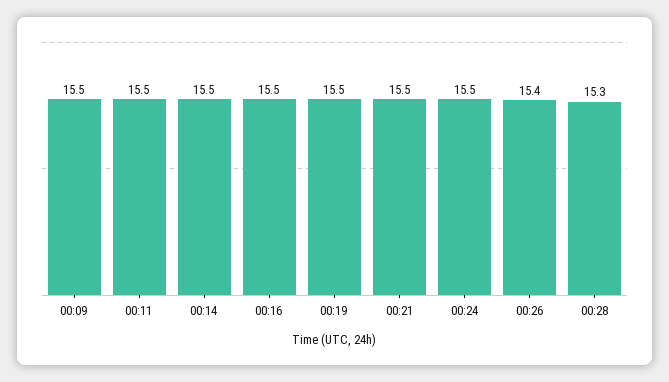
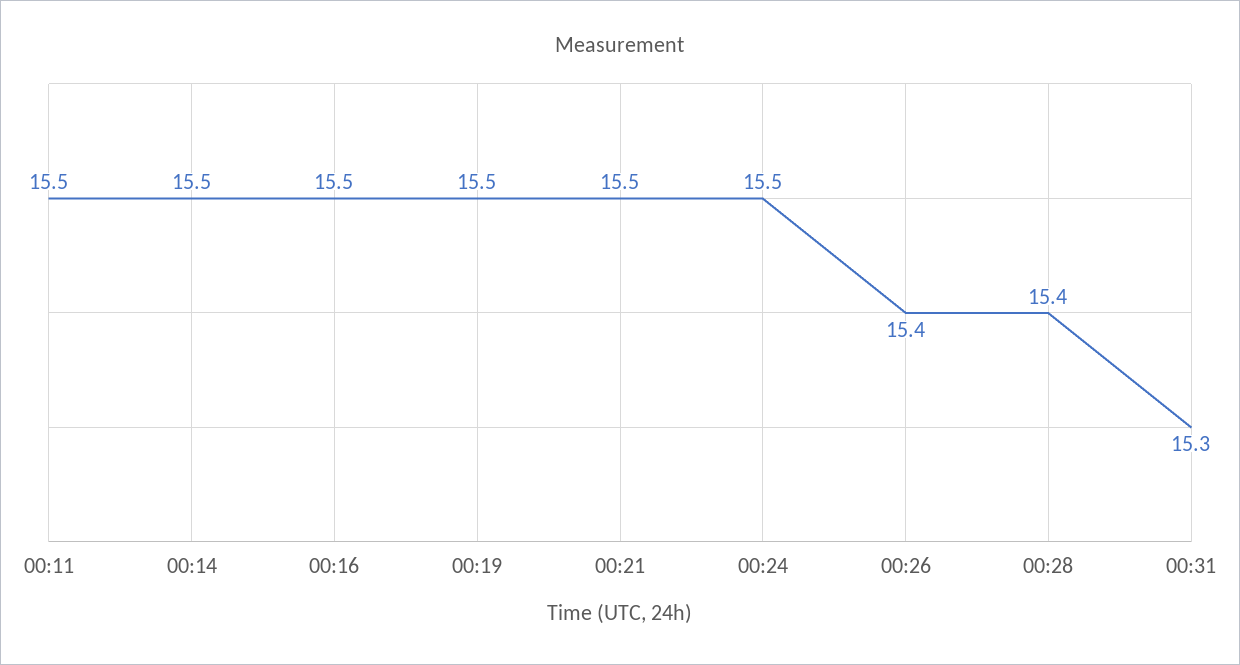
00:09: 15.5 -> none
00:28: 15.3 -> 15.4
00:31: none -> 15.3

